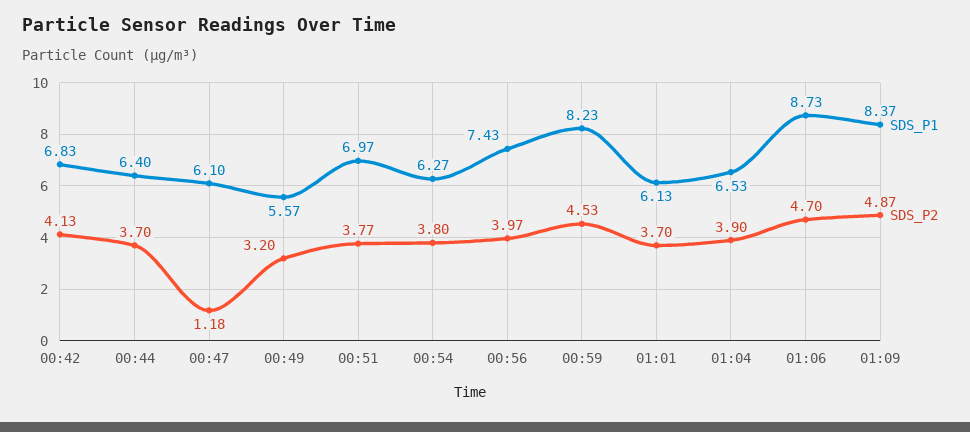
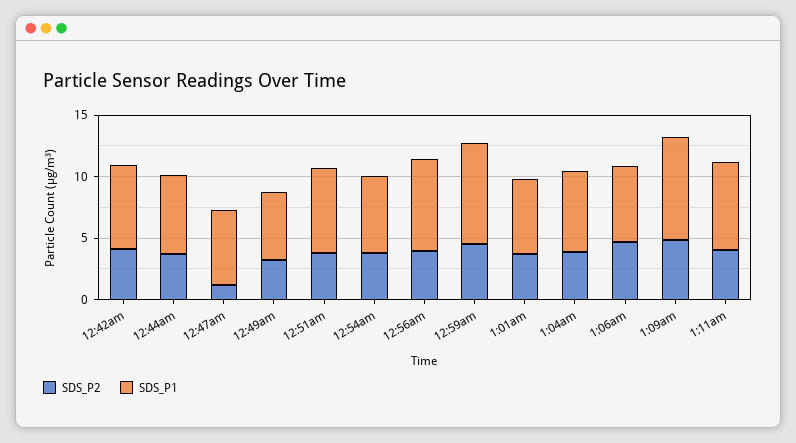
SDS_P1, 01:06: 8.73 -> 6
SDS_P2, 1:11am: none -> 4
SDS_P1, 1:11am: none -> 7

